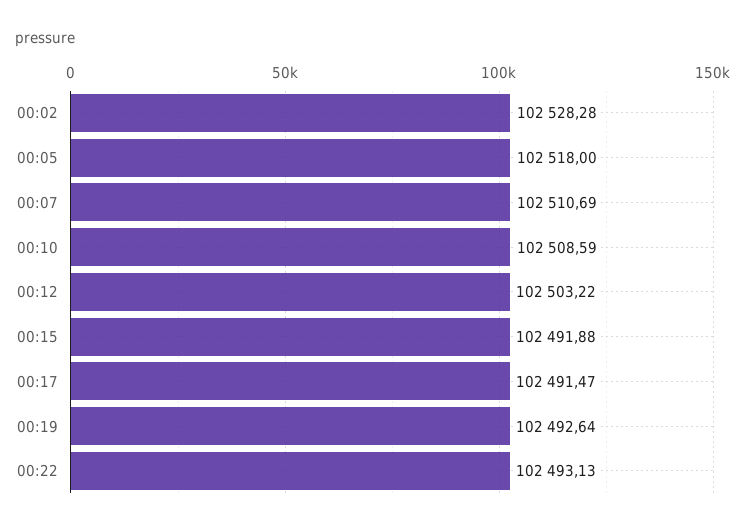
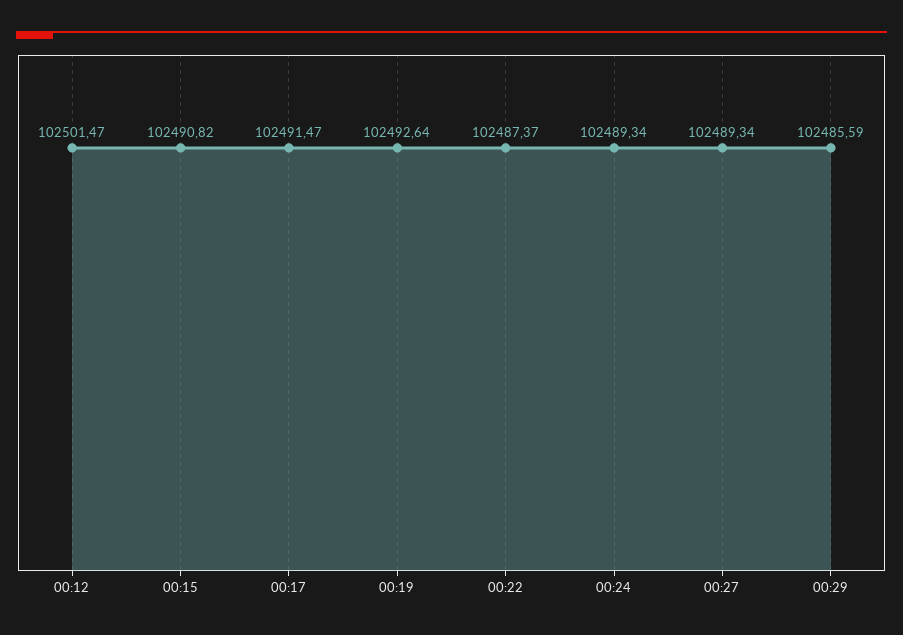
00:02: 102528.28 -> none
00:05: 102518 -> none
00:07: 102510.69 -> none
00:10: 102508.59 -> none
00:12: 102503.22 -> 102501.47
00:15: 102491.88 -> 102490.82
00:22: 102493.13 -> 102487.37
00:24: none -> 102489.34
00:27: none -> 102489.34
00:29: none -> 102485.59

